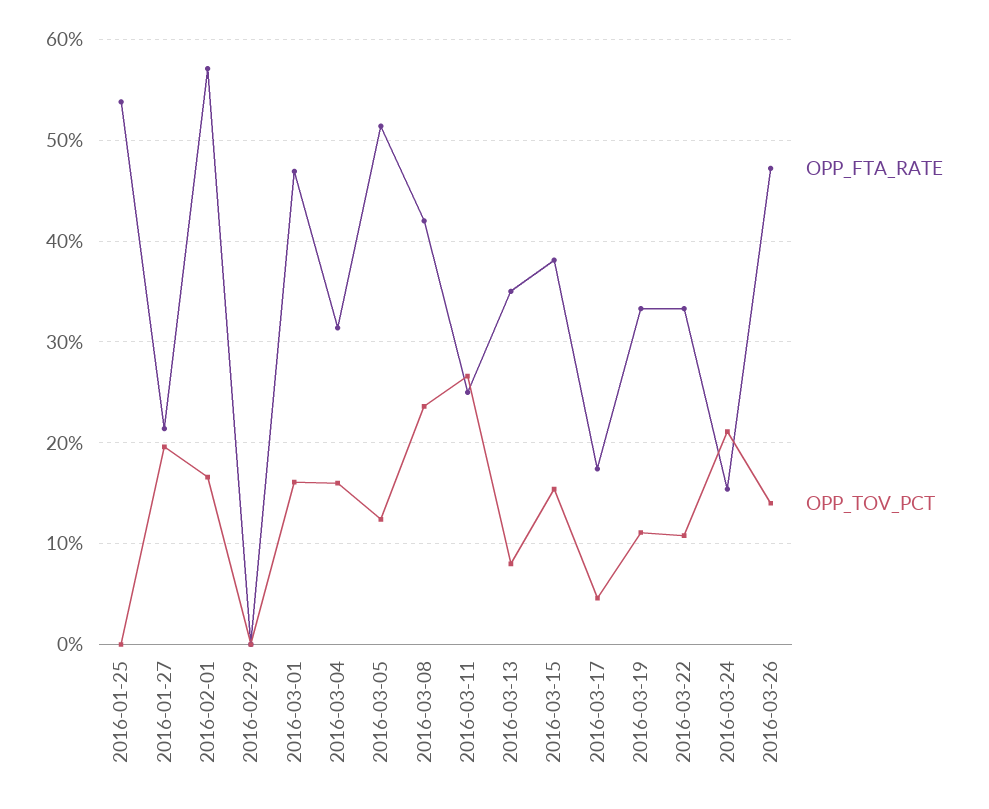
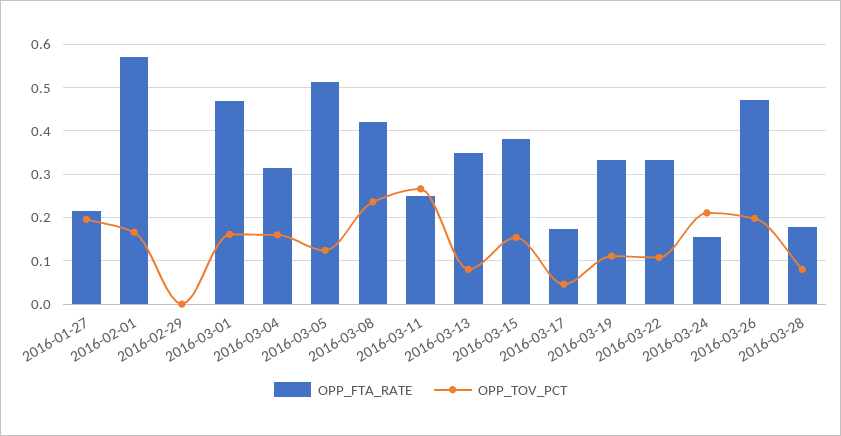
OPP_FTA_RATE, 2016-01-25: 0.54 -> none
OPP_TOV_PCT, 2016-01-25: 0 -> none
OPP_TOV_PCT, 2016-03-26: 0.14 -> 0.2
OPP_FTA_RATE, 2016-03-28: none -> 0.18
OPP_TOV_PCT, 2016-03-28: none -> 0.08

